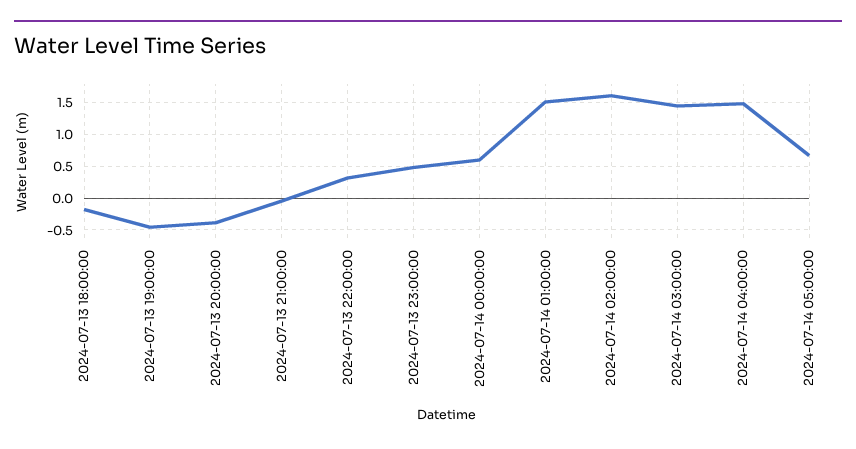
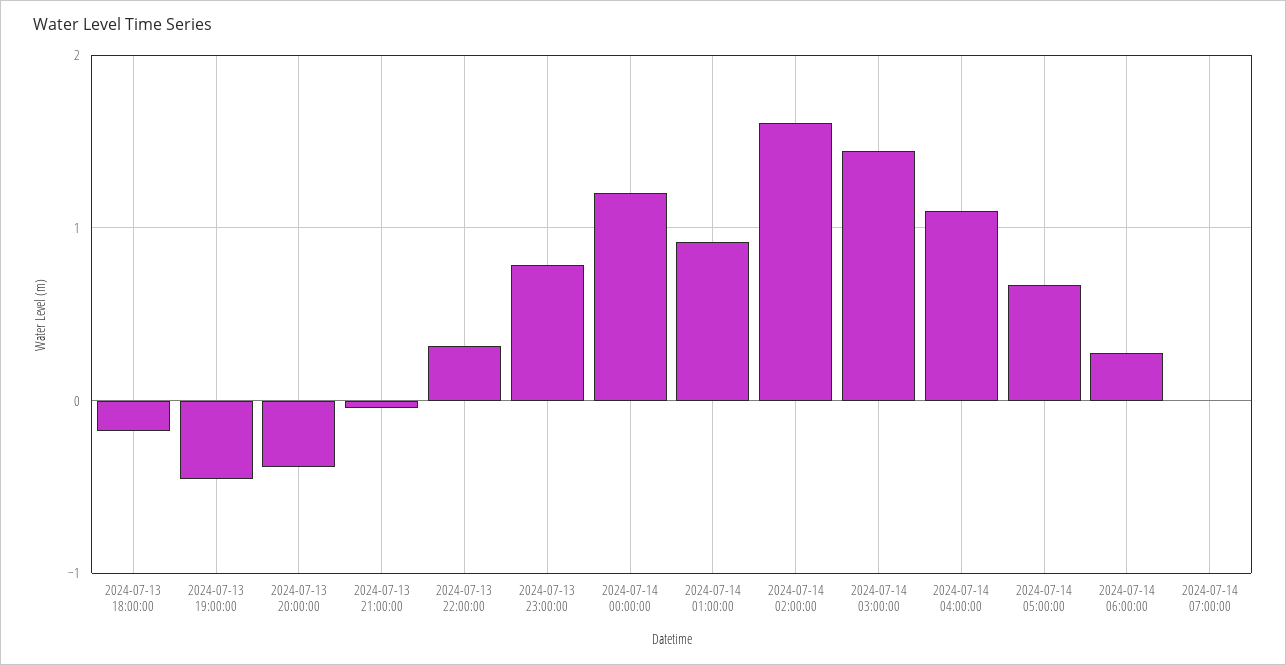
2024-07-13 23:00:00: 0.5 -> 0.8
2024-07-14 00:00:00: 0.6 -> 1.2
2024-07-14 01:00:00: 1.5 -> 0.9
2024-07-14 04:00:00: 1.5 -> 1.1
2024-07-14 06:00:00: none -> 0.3
2024-07-14 07:00:00: none -> 0

